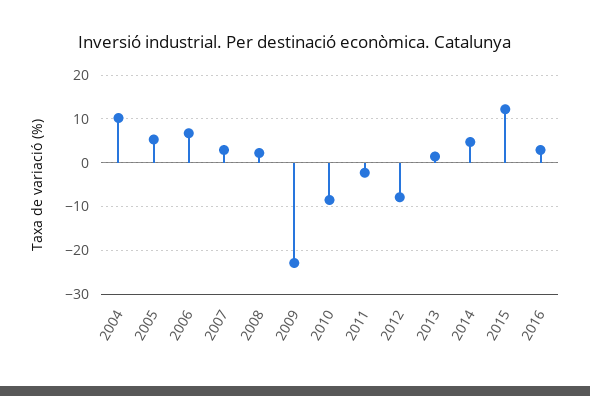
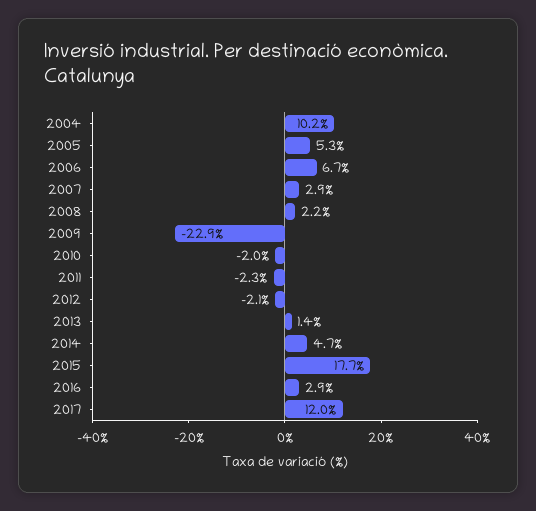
2010: -8 -> -2
2012: -8 -> -2.1
2015: 12 -> 17.7
2017: none -> 12

